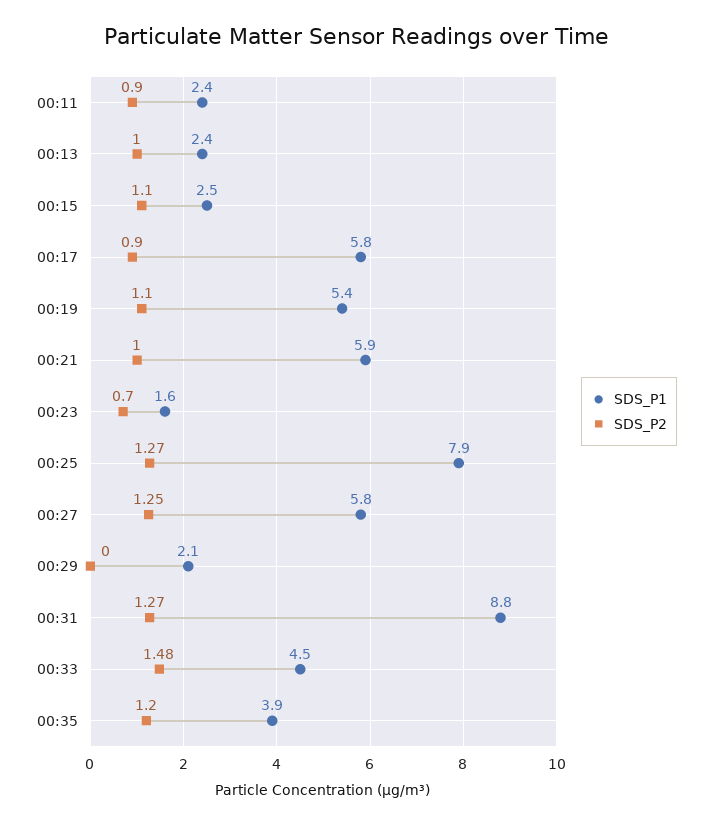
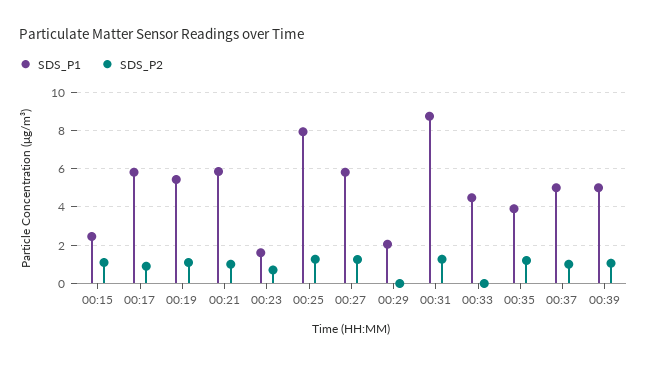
SDS_P1, 00:11: 2.4 -> none
SDS_P2, 00:11: 0.9 -> none
SDS_P1, 00:13: 2.4 -> none
SDS_P2, 00:13: 1 -> none
SDS_P2, 00:33: 1.48 -> 0
SDS_P1, 00:37: none -> 5
SDS_P2, 00:37: none -> 1
SDS_P1, 00:39: none -> 5
SDS_P2, 00:39: none -> 1

